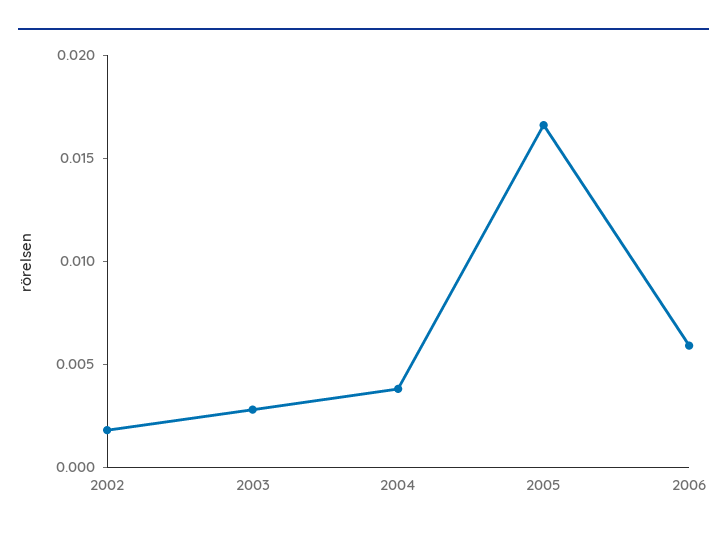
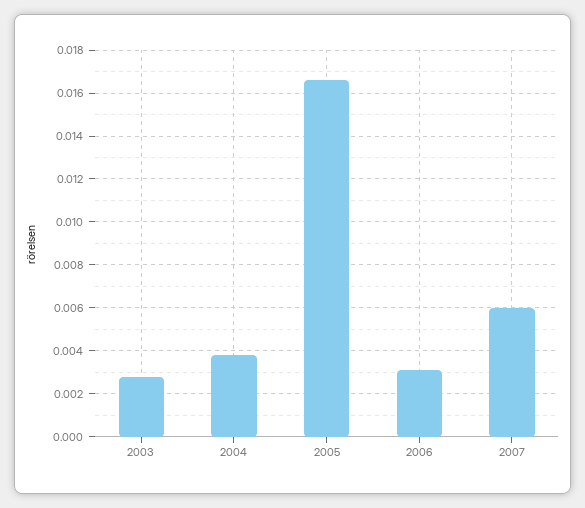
2002: 0.002 -> none
2006: 0.006 -> 0.003
2007: none -> 0.006

